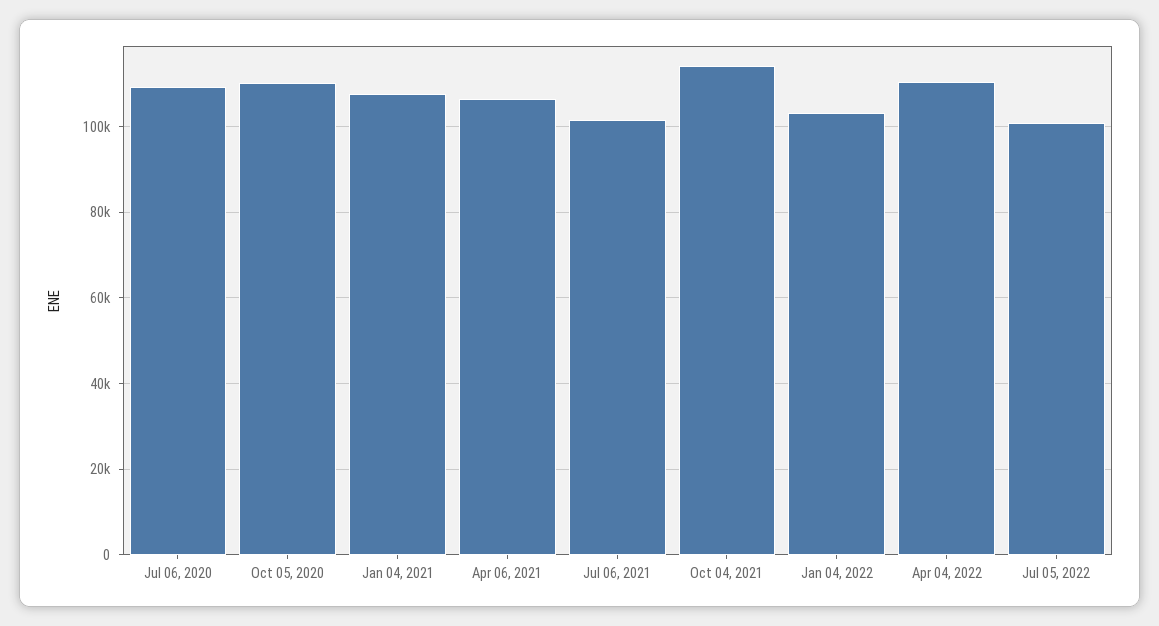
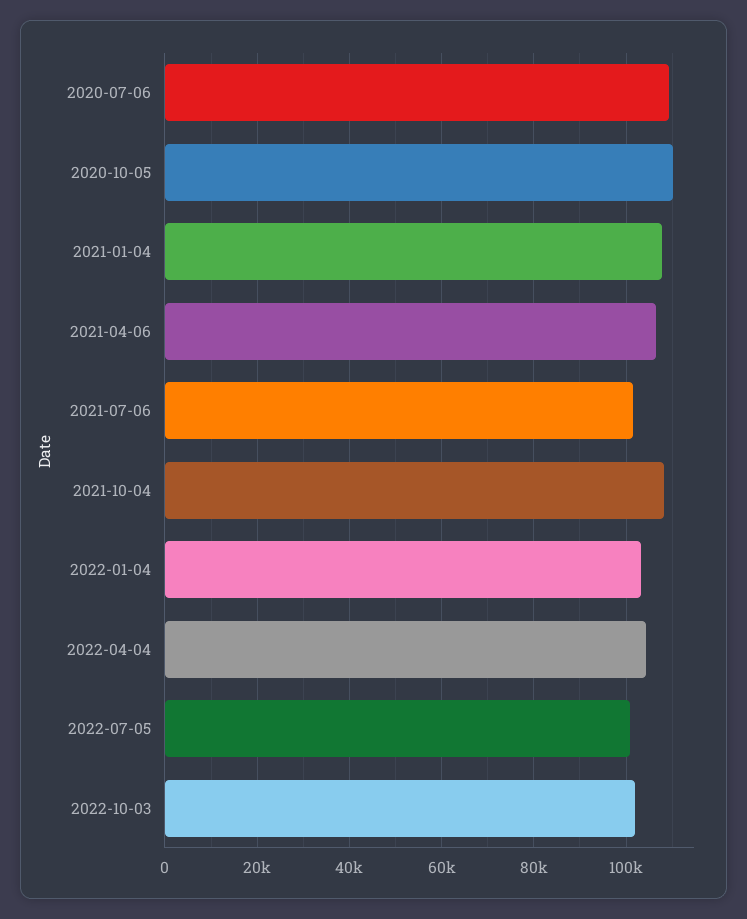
Oct 04, 2021: 114000 -> 108000
Apr 04, 2022: 110000 -> 104000
2022-10-03: none -> 102000

